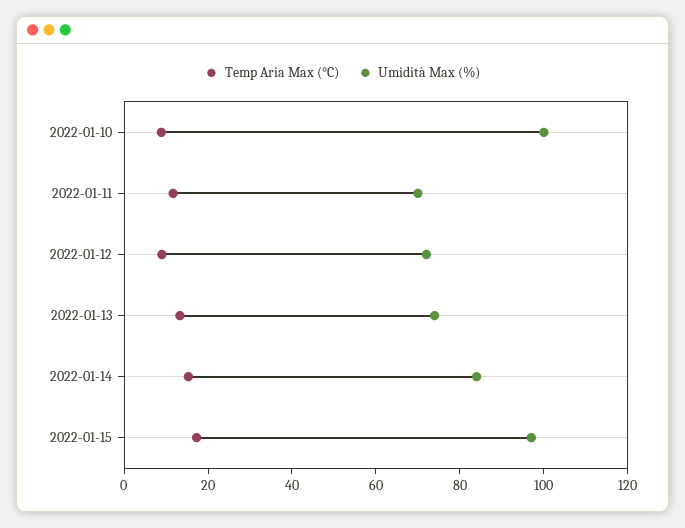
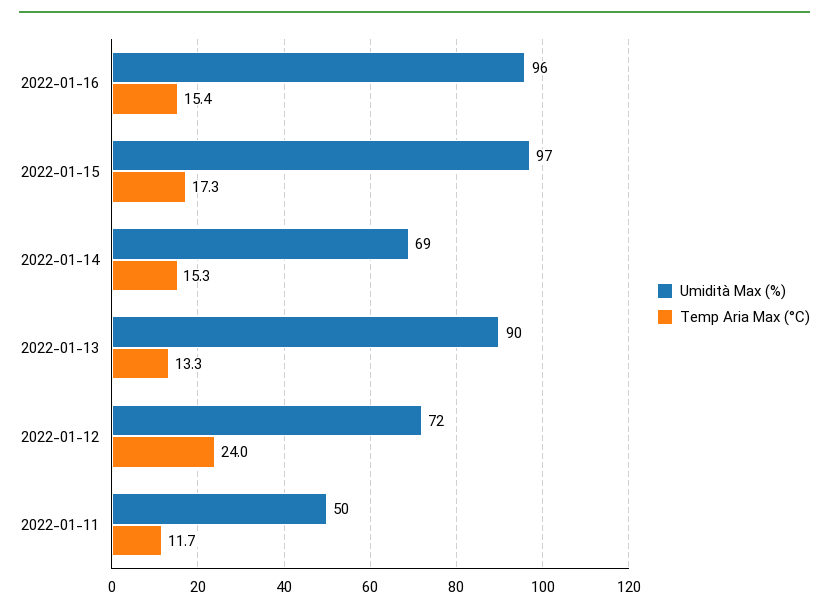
Temp Aria Max (°C), 2022-01-10: 10 -> none
Umidità Max (%), 2022-01-10: 100 -> none
Umidità Max (%), 2022-01-11: 70 -> 50
Temp Aria Max (°C), 2022-01-12: 10 -> 24
Umidità Max (%), 2022-01-13: 75 -> 90
Umidità Max (%), 2022-01-14: 85 -> 69
Umidità Max (%), 2022-01-16: none -> 96
Temp Aria Max (°C), 2022-01-16: none -> 15.4

